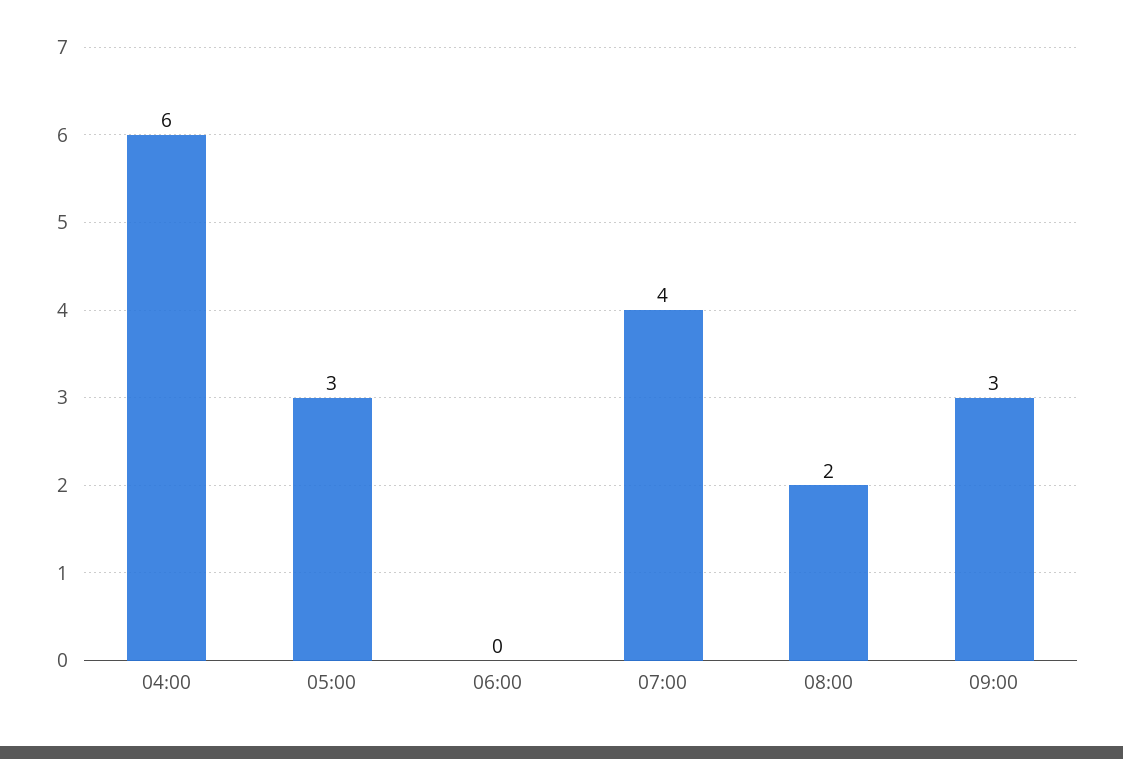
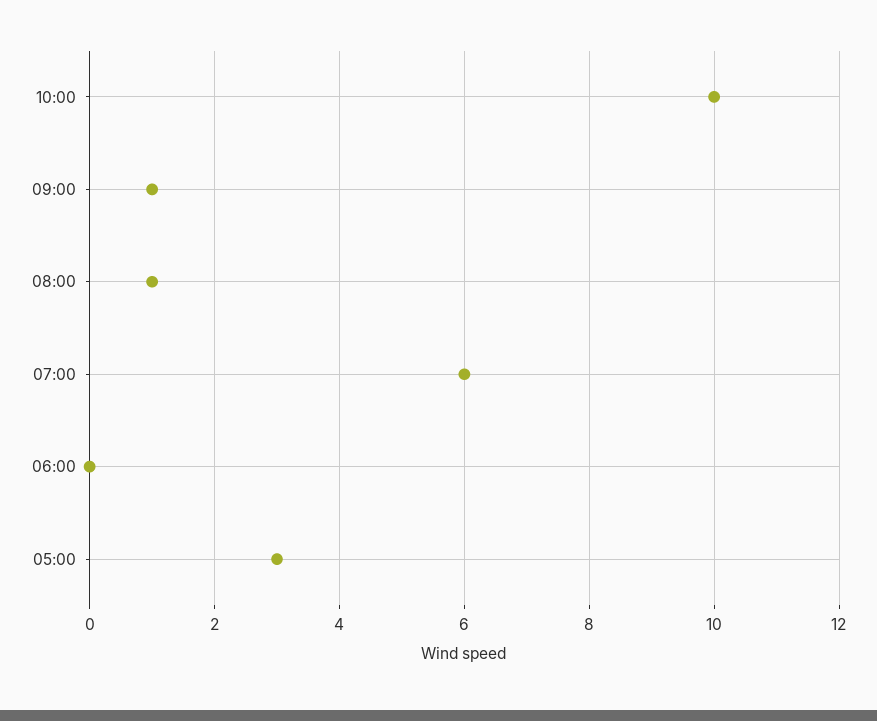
04:00: 6 -> none
07:00: 4 -> 6
08:00: 2 -> 1
09:00: 3 -> 1
10:00: none -> 10

